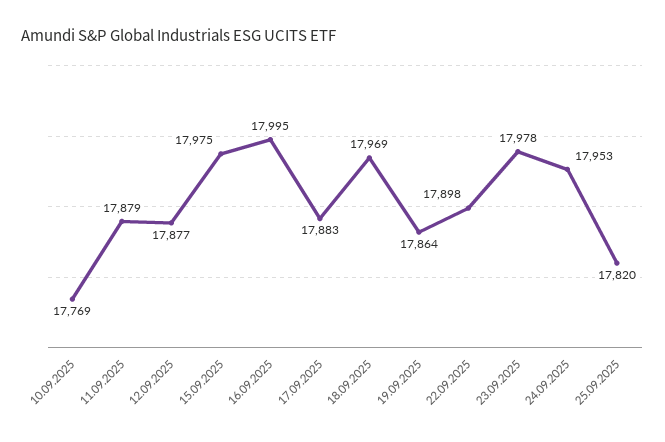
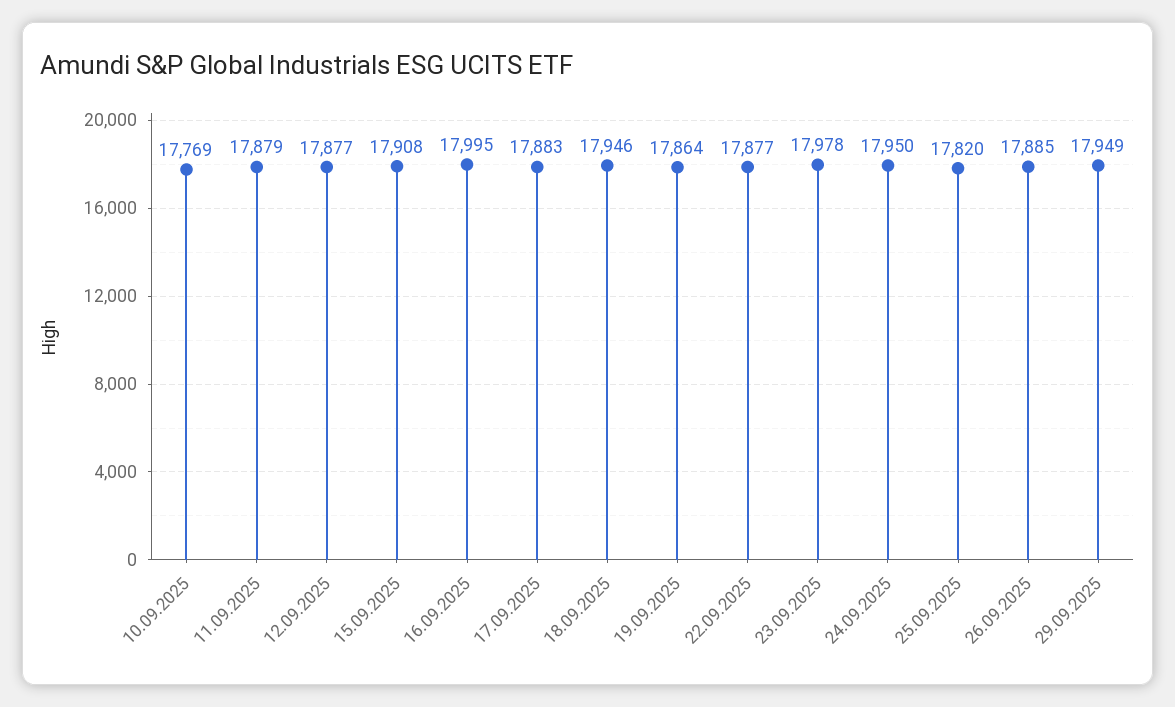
15.09.2025: 17975 -> 17908
18.09.2025: 17969 -> 17946
22.09.2025: 17898 -> 17877
24.09.2025: 17953 -> 17950
26.09.2025: none -> 17885
29.09.2025: none -> 17949

